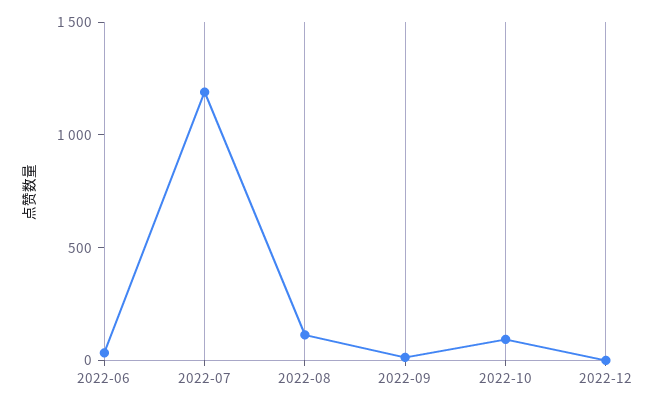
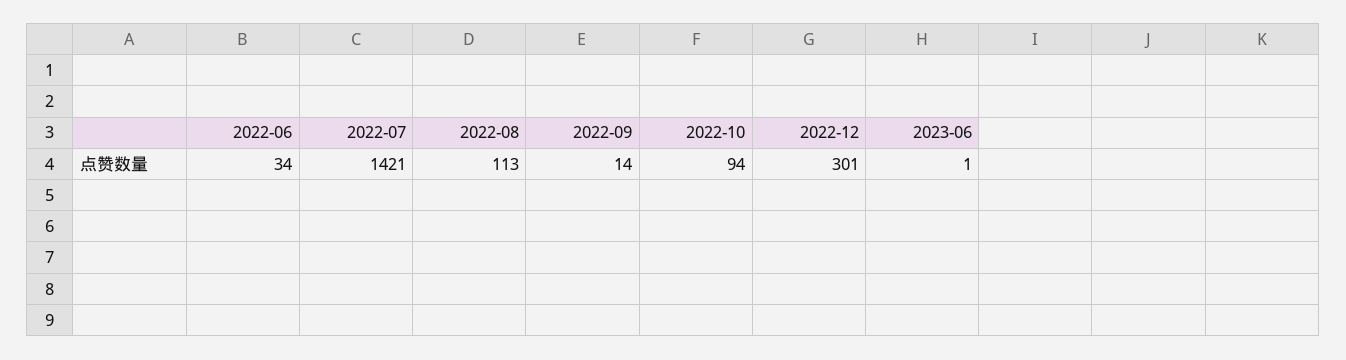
2022-07: 1200 -> 1421
2022-12: 0 -> 301
2023-06: none -> 1

